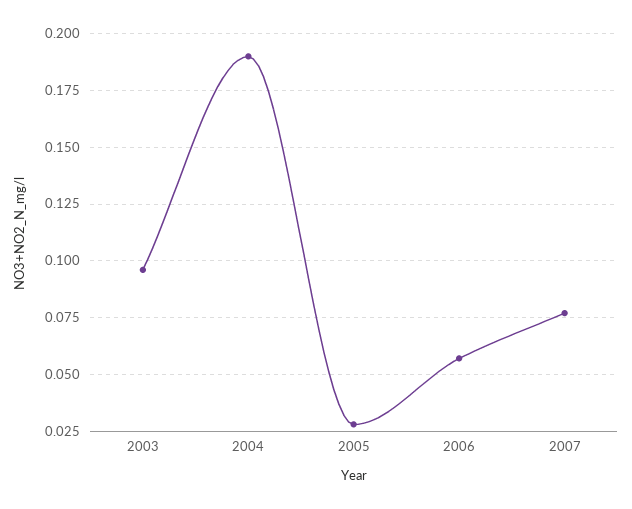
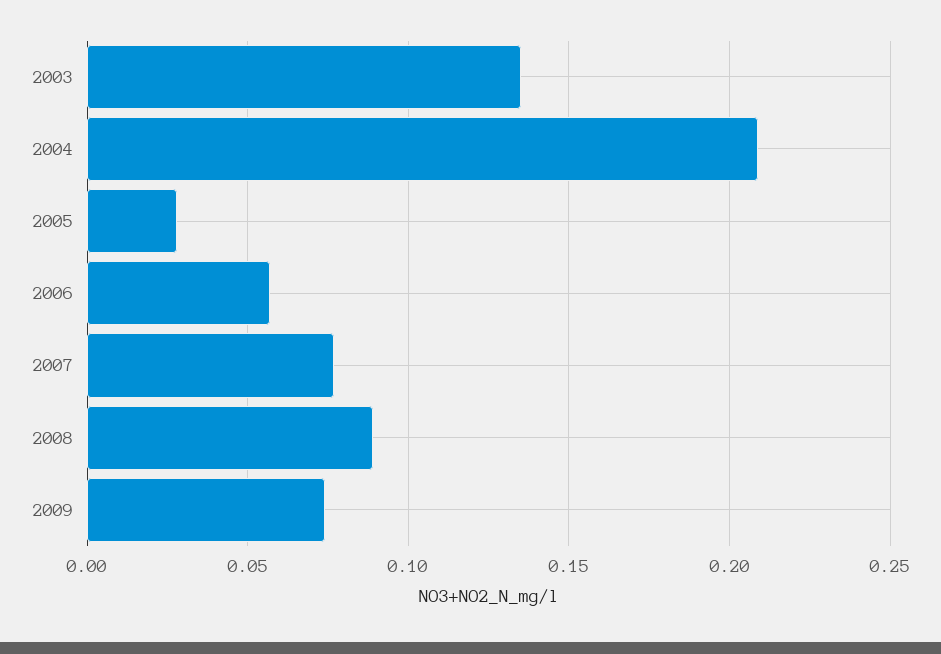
2003: 0.095 -> 0.135
2004: 0.19 -> 0.21
2008: none -> 0.09
2009: none -> 0.075

